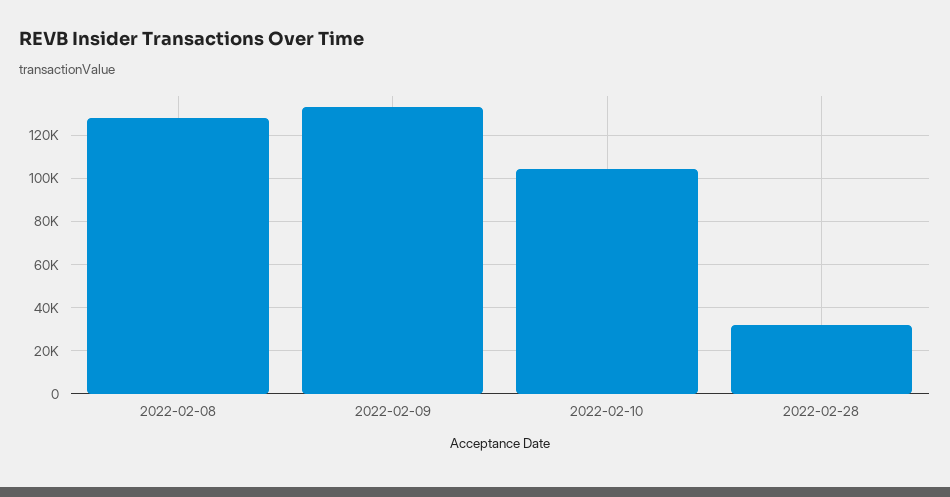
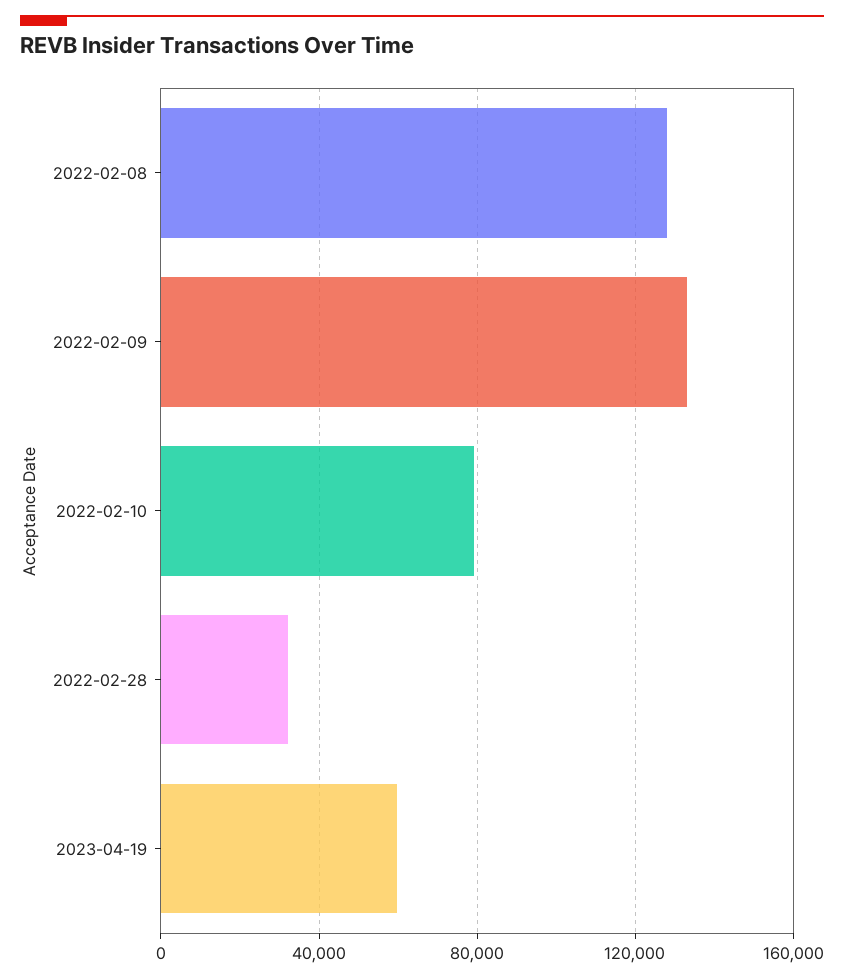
2022-02-10: 105000 -> 80000
2023-04-19: none -> 60000

